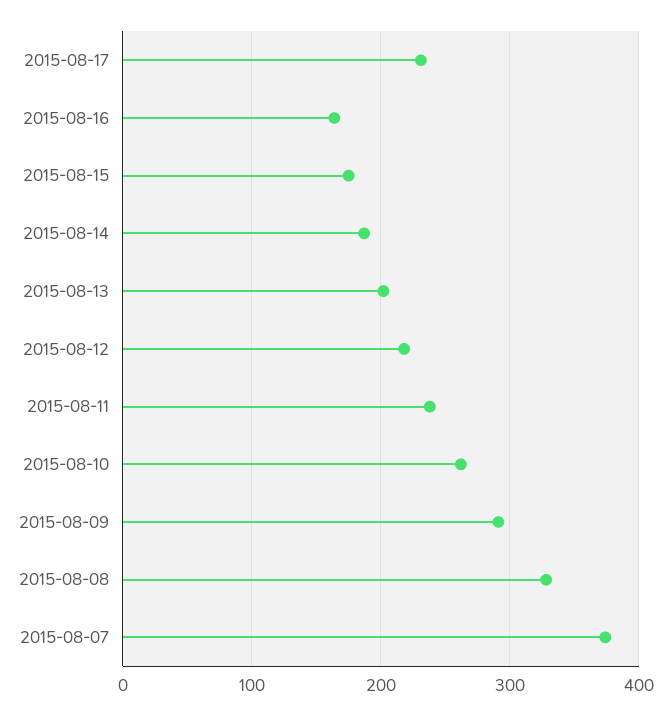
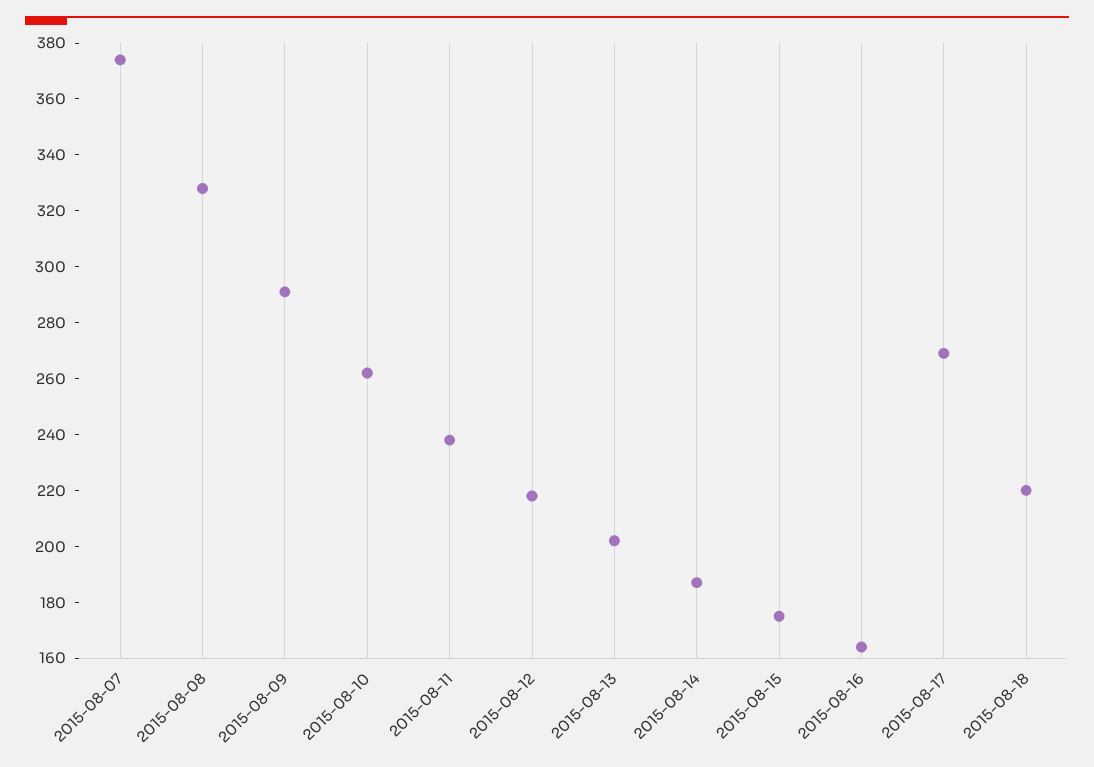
2015-08-17: 230 -> 270
2015-08-18: none -> 220

